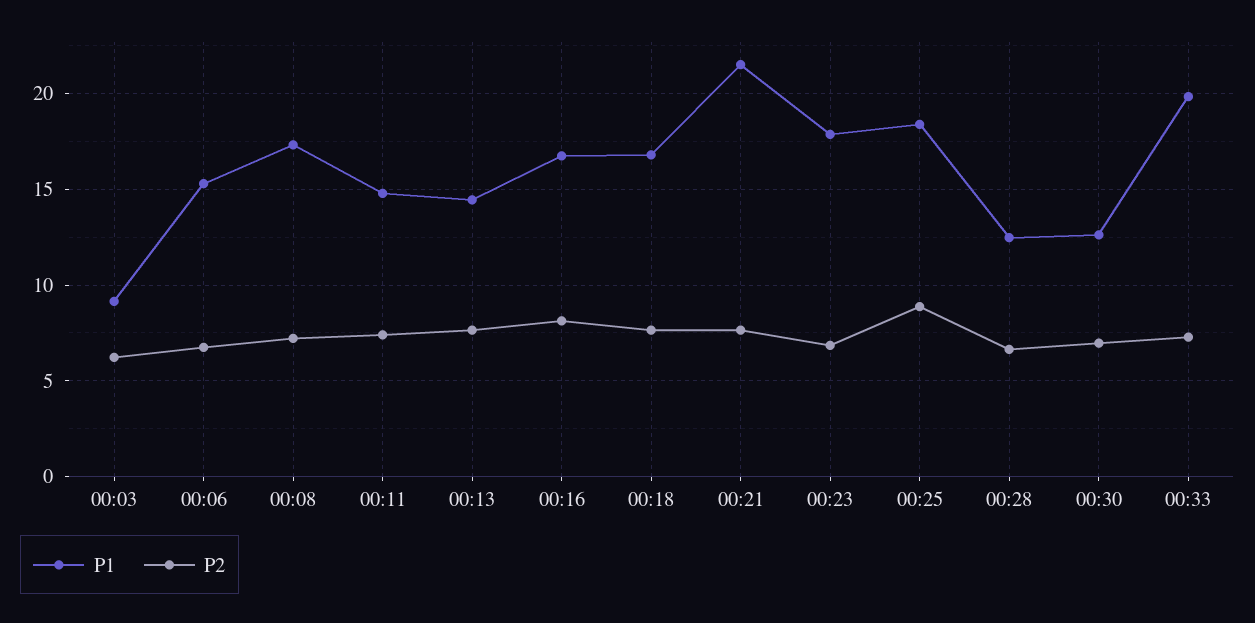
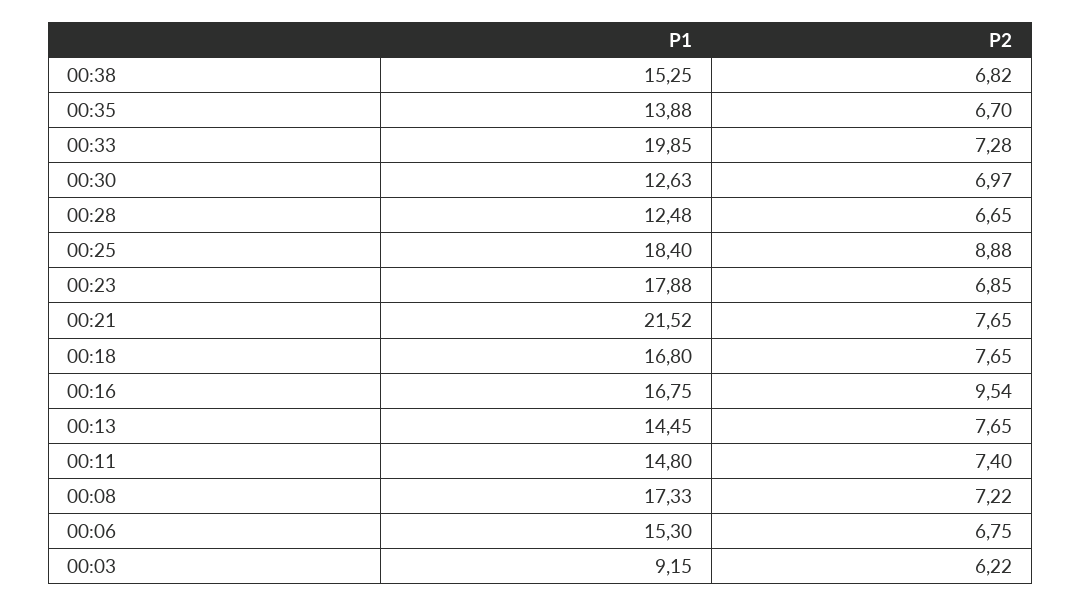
P2, 00:16: 8 -> 9.54
P1, 00:38: none -> 15.25
P2, 00:38: none -> 6.82
P1, 00:35: none -> 13.88
P2, 00:35: none -> 6.7

